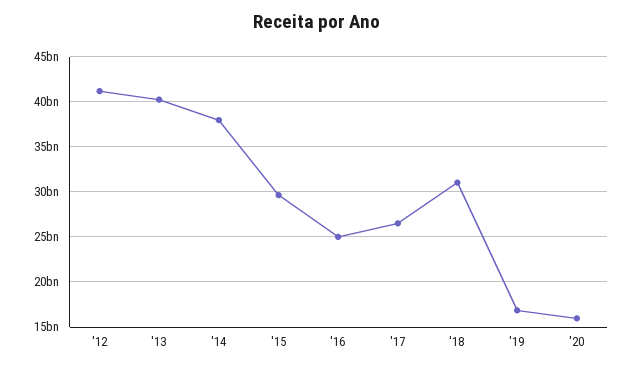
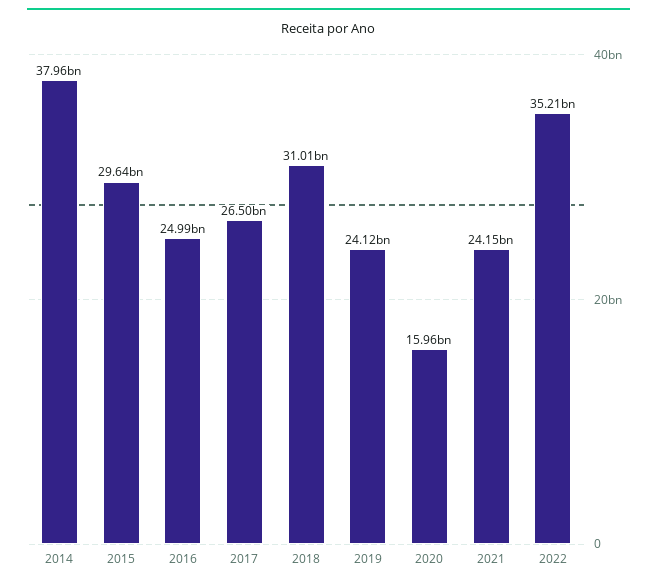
'12: 41000000000 -> none
'13: 40000000000 -> none
'19: 17000000000 -> 24120000000
2021: none -> 24150000000
2022: none -> 35210000000

